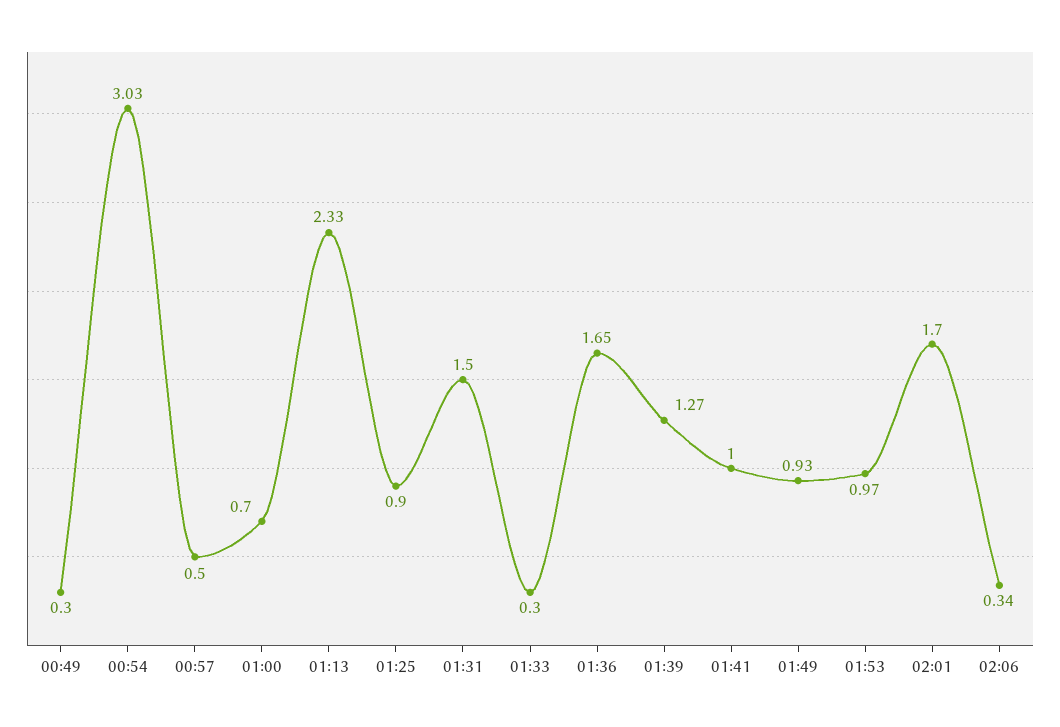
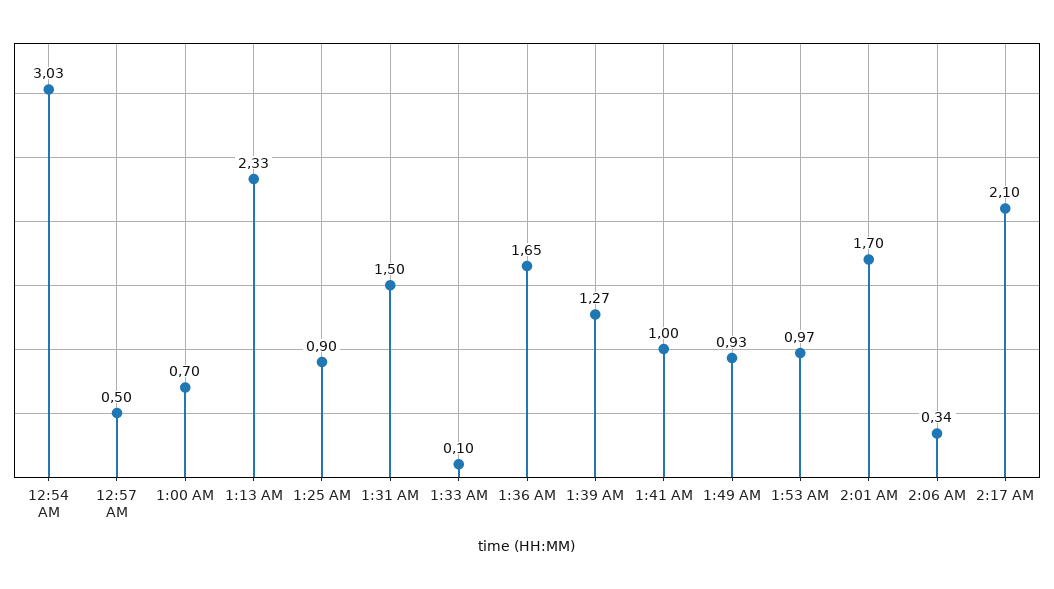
00:49: 0.3 -> none
01:33: 0.3 -> 0.1
2:17 AM: none -> 2.1

